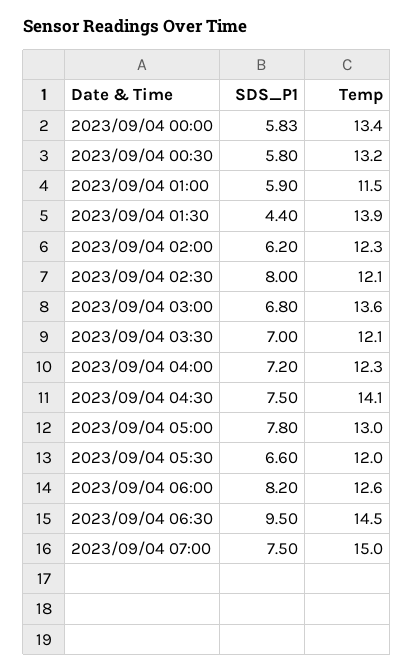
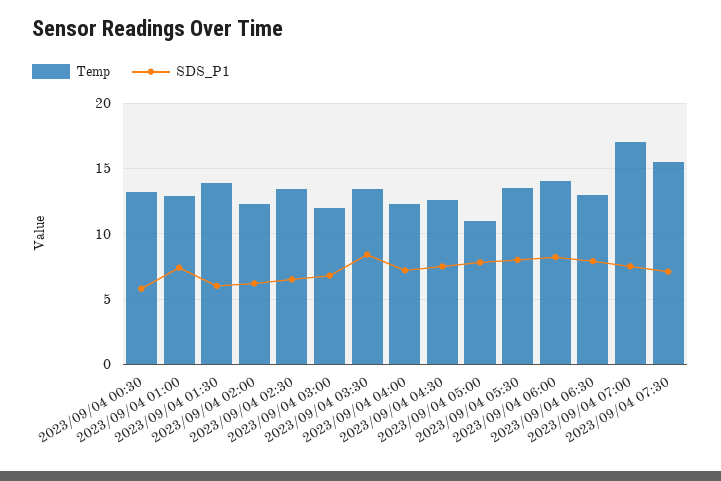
SDS_P1, 2023/09/04 00:00: 5.83 -> none
Temp, 2023/09/04 00:00: 13.4 -> none
SDS_P1, 2023/09/04 01:00: 5.9 -> 7.5
Temp, 2023/09/04 01:00: 11.5 -> 13
SDS_P1, 2023/09/04 01:30: 4.4 -> 6
SDS_P1, 2023/09/04 02:30: 8 -> 6.5
Temp, 2023/09/04 02:30: 12.1 -> 13.5
Temp, 2023/09/04 03:00: 13.6 -> 12
SDS_P1, 2023/09/04 03:30: 7 -> 8.5
Temp, 2023/09/04 03:30: 12.1 -> 13.5
Temp, 2023/09/04 04:30: 14.1 -> 12.5
Temp, 2023/09/04 05:00: 13 -> 11
SDS_P1, 2023/09/04 05:30: 6.6 -> 8
Temp, 2023/09/04 05:30: 12 -> 13.5
Temp, 2023/09/04 06:00: 12.6 -> 14
SDS_P1, 2023/09/04 06:30: 9.5 -> 8
Temp, 2023/09/04 06:30: 14.5 -> 13
Temp, 2023/09/04 07:00: 15 -> 17
Temp, 2023/09/04 07:30: none -> 15.5
SDS_P1, 2023/09/04 07:30: none -> 7

